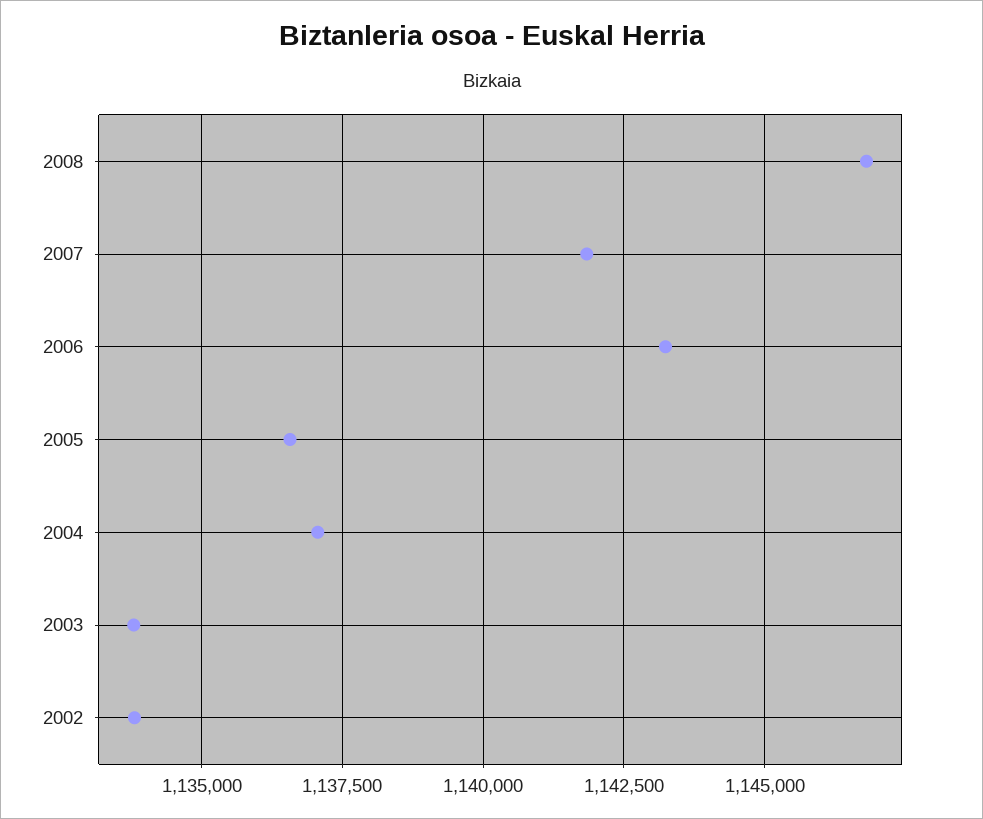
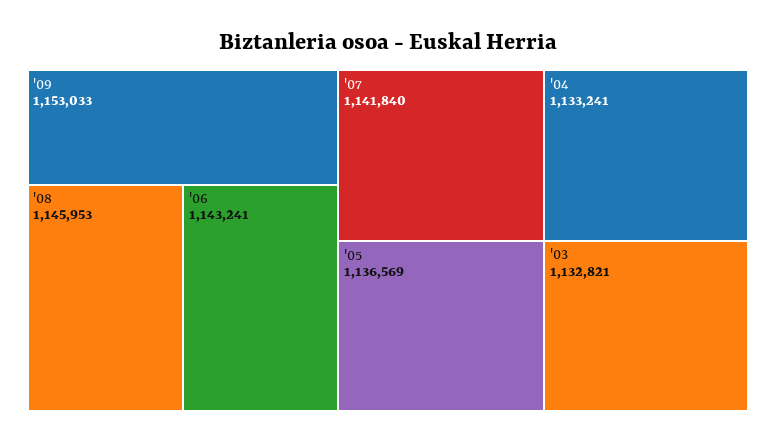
2008: 1146750 -> 1145953
2004: 1137000 -> 1133241
2003: 1133750 -> 1132821
2002: 1133750 -> none
'09: none -> 1153033

